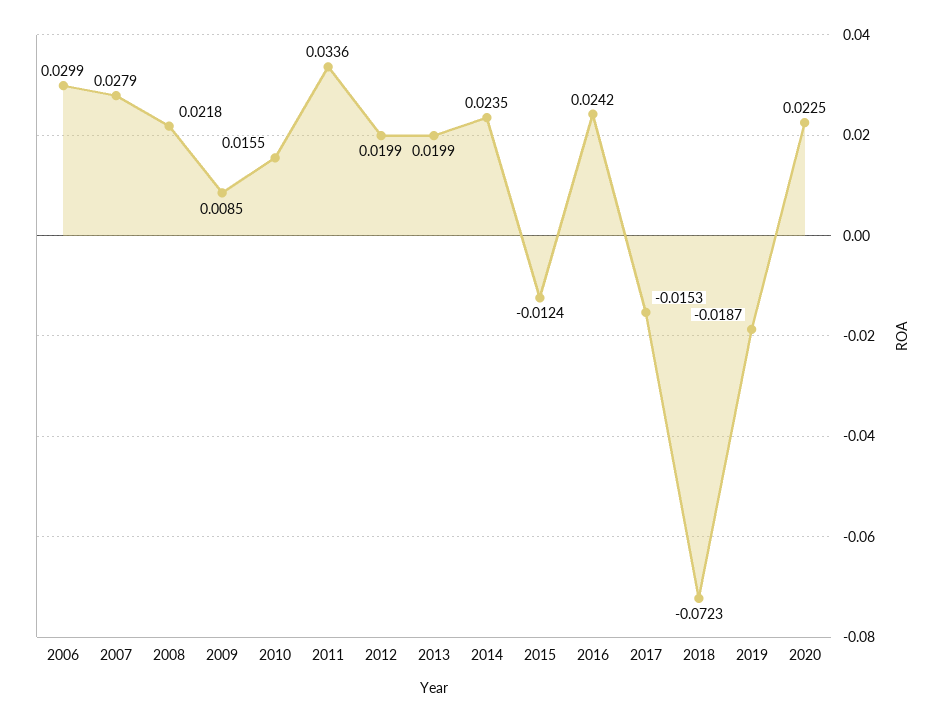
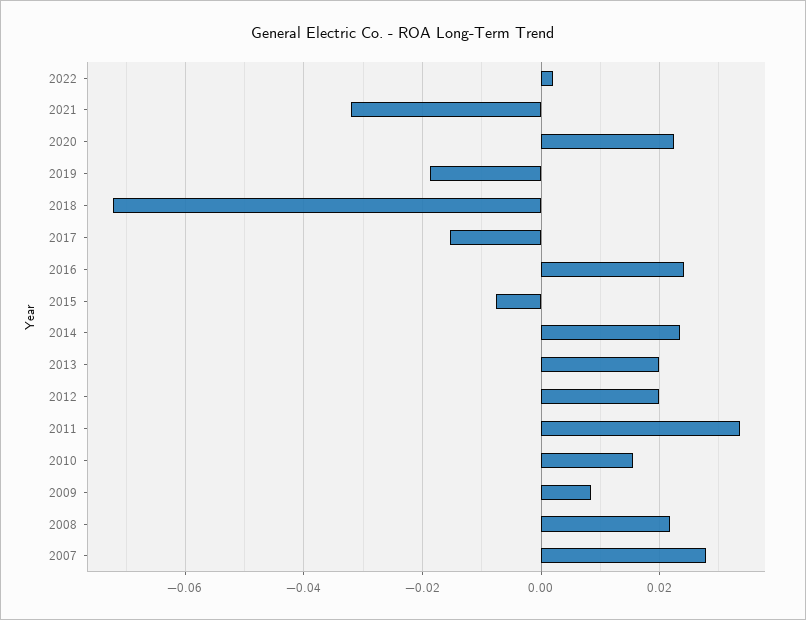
2006: 0.0299 -> none
2015: -0.0124 -> -0.008
2022: none -> 0.002
2021: none -> -0.032

